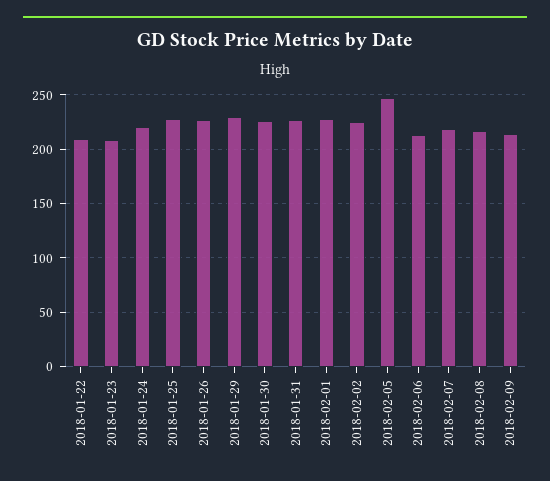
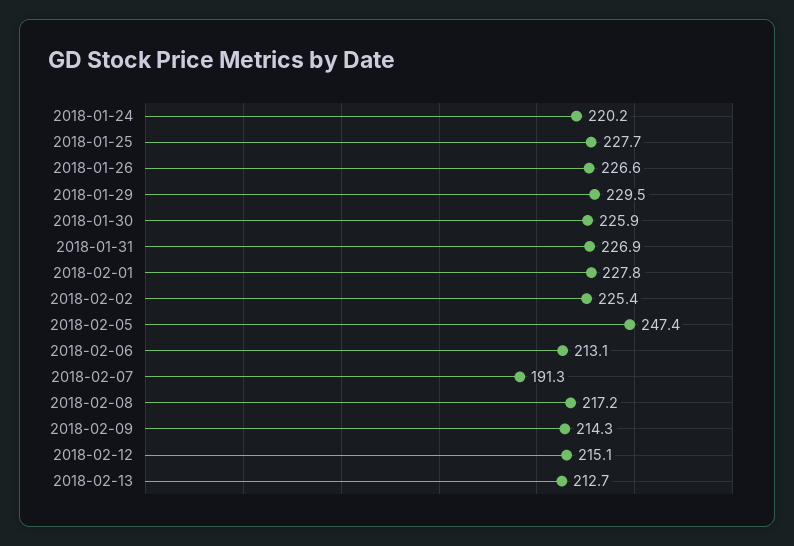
2018-01-22: 210 -> none
2018-01-23: 210 -> none
2018-02-07: 220 -> 191.3
2018-02-12: none -> 215.1
2018-02-13: none -> 212.7

